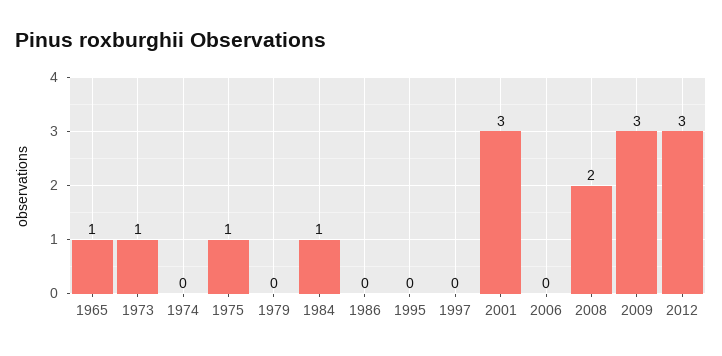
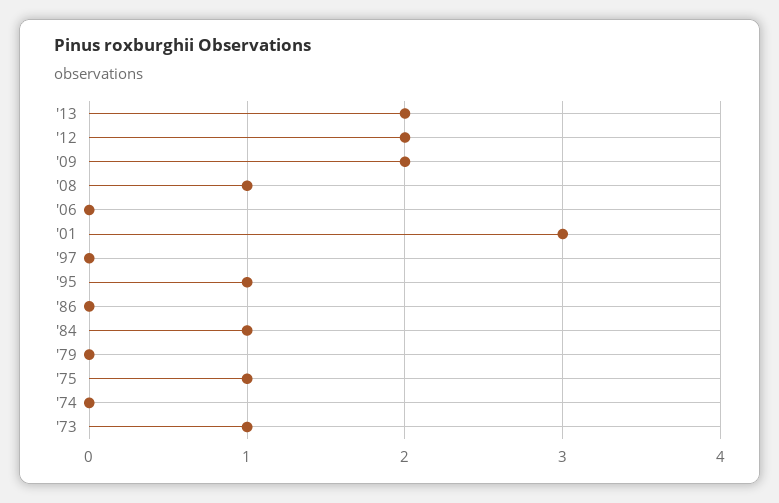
1965: 1 -> none
1995: 0 -> 1
2008: 2 -> 1
2009: 3 -> 2
2012: 3 -> 2
'13: none -> 2

